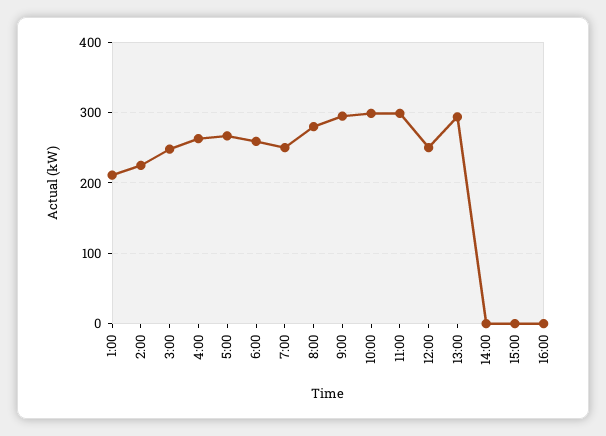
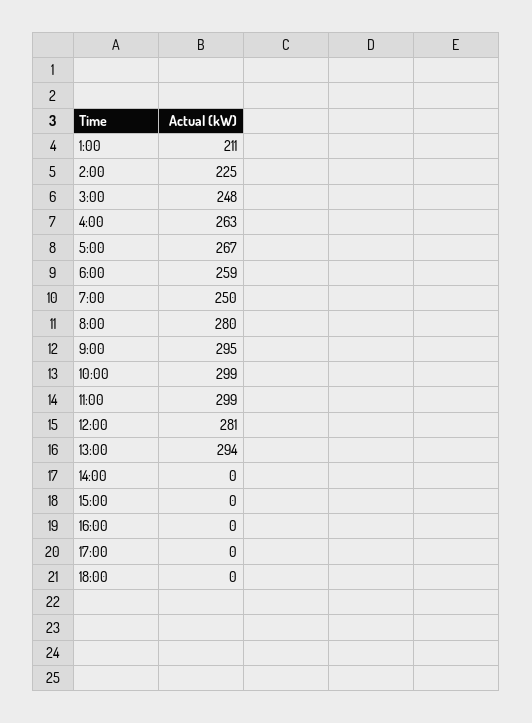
12:00: 250 -> 281
17:00: none -> 0
18:00: none -> 0

